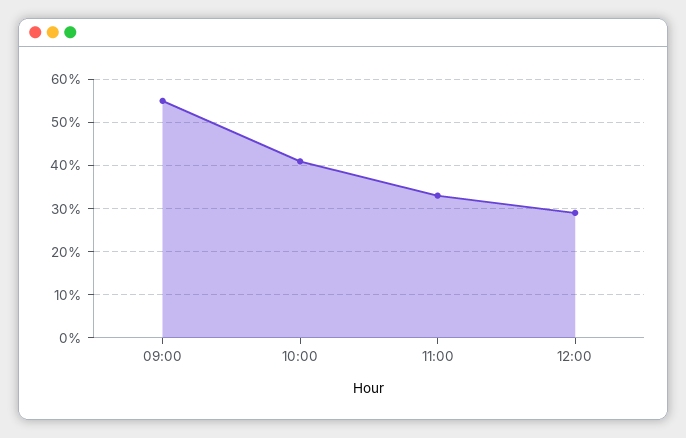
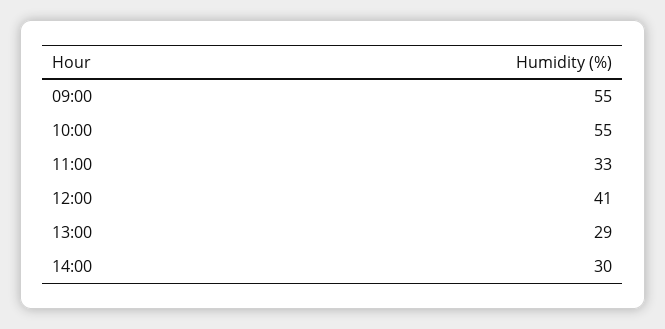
10:00: 40 -> 55
12:00: 30 -> 41
13:00: none -> 29
14:00: none -> 30

